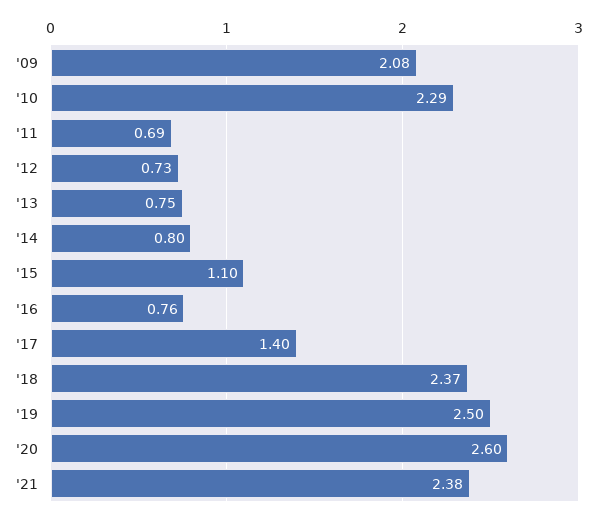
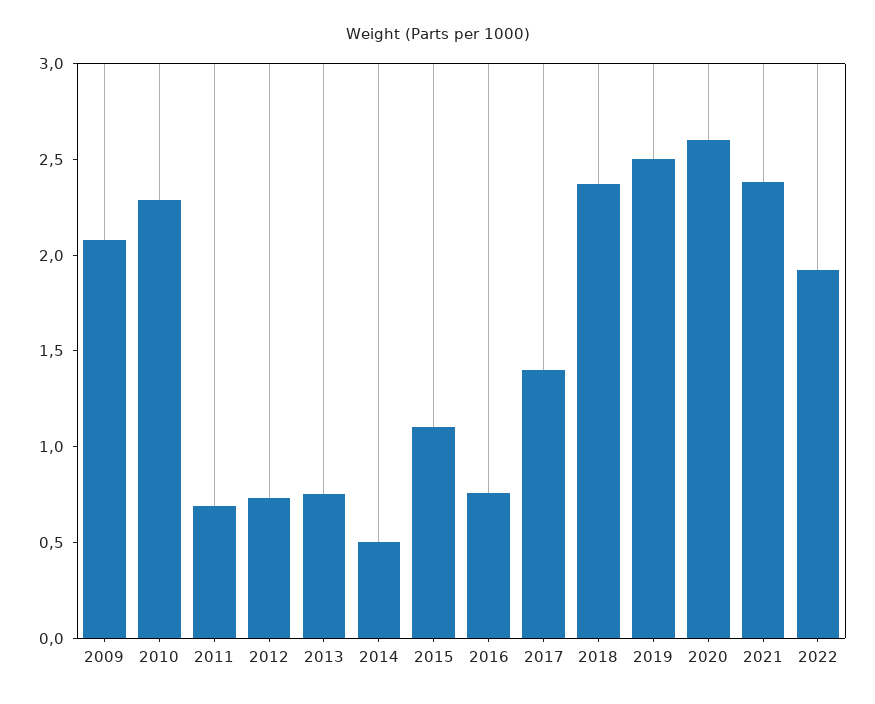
'14: 0.8 -> 0.5
2022: none -> 1.9

